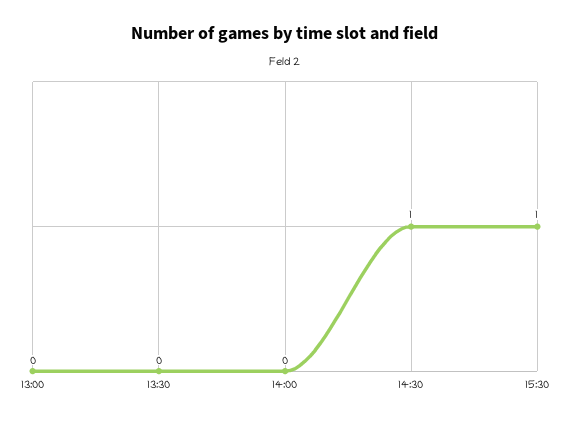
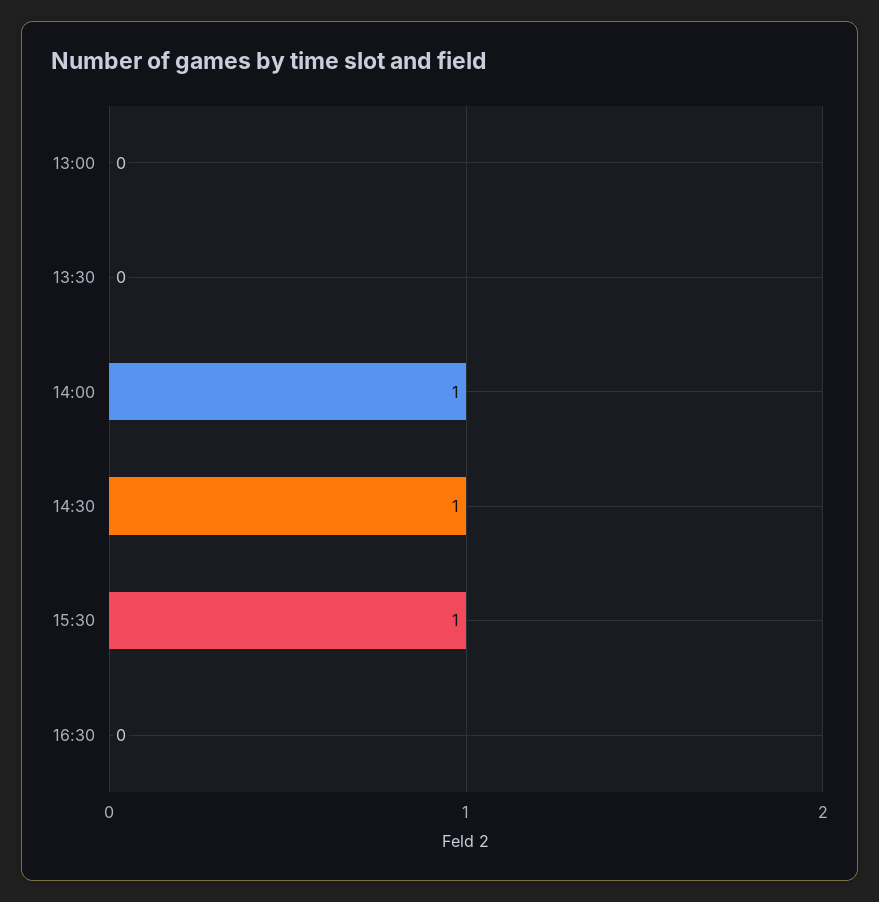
14:00: 0 -> 1
16:30: none -> 0

